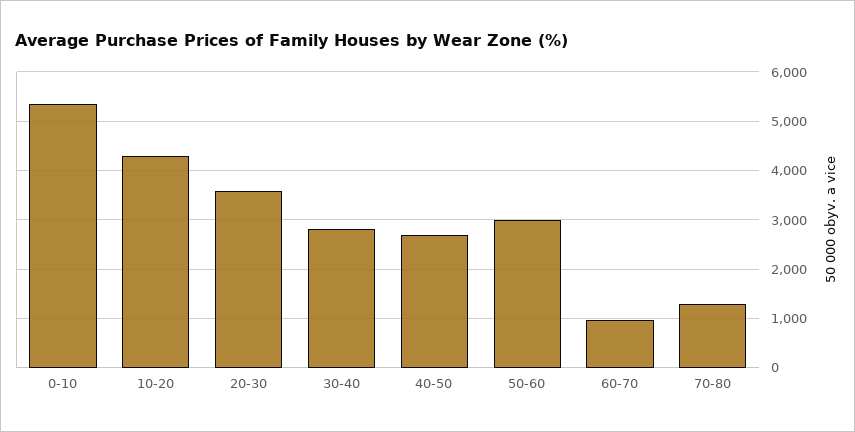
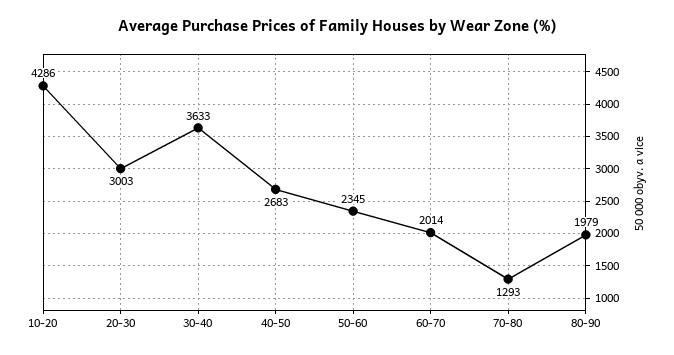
0-10: 5400 -> none
20-30: 3600 -> 3003
30-40: 2800 -> 3633
50-60: 3000 -> 2345
60-70: 1000 -> 2014
80-90: none -> 1979

